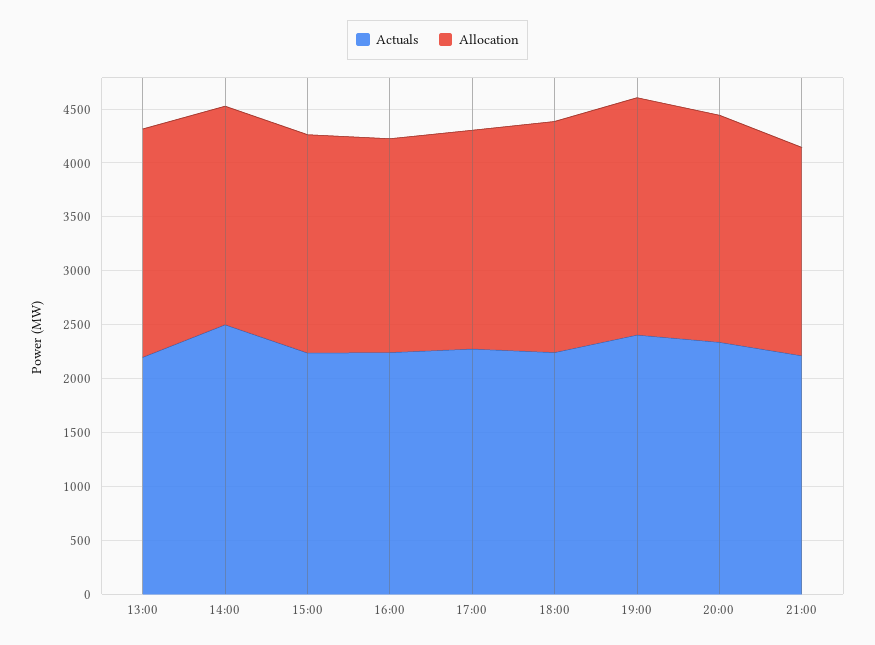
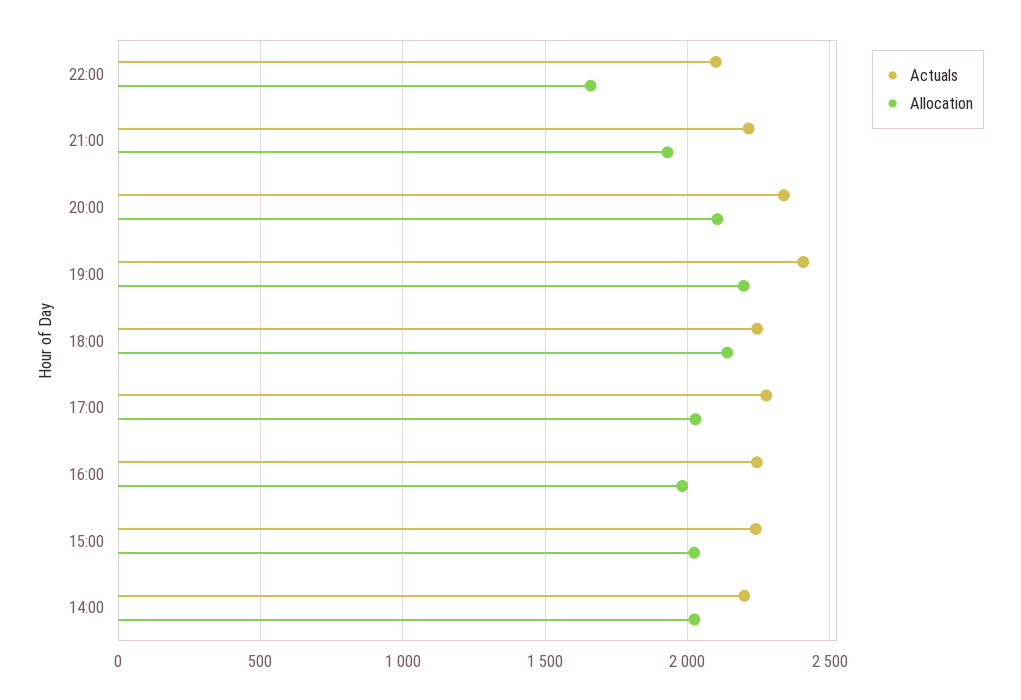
Actuals, 13:00: 2200 -> none
Allocation, 13:00: 2100 -> none
Actuals, 14:00: 2500 -> 2200
Actuals, 22:00: none -> 2100
Allocation, 22:00: none -> 1650

